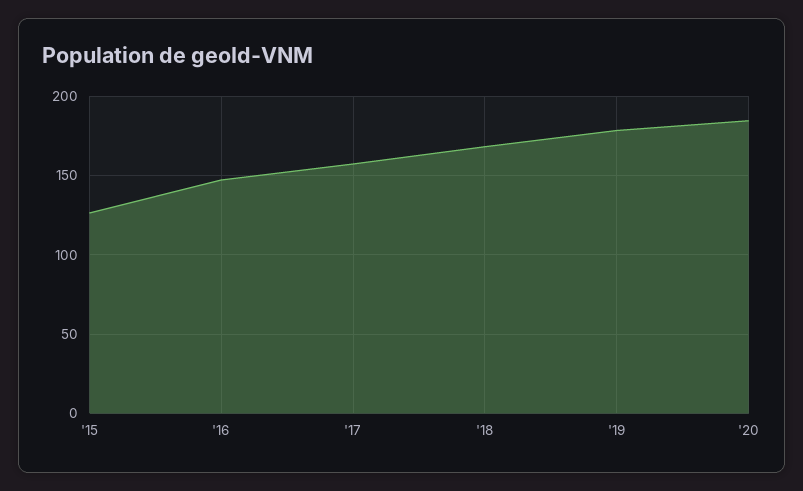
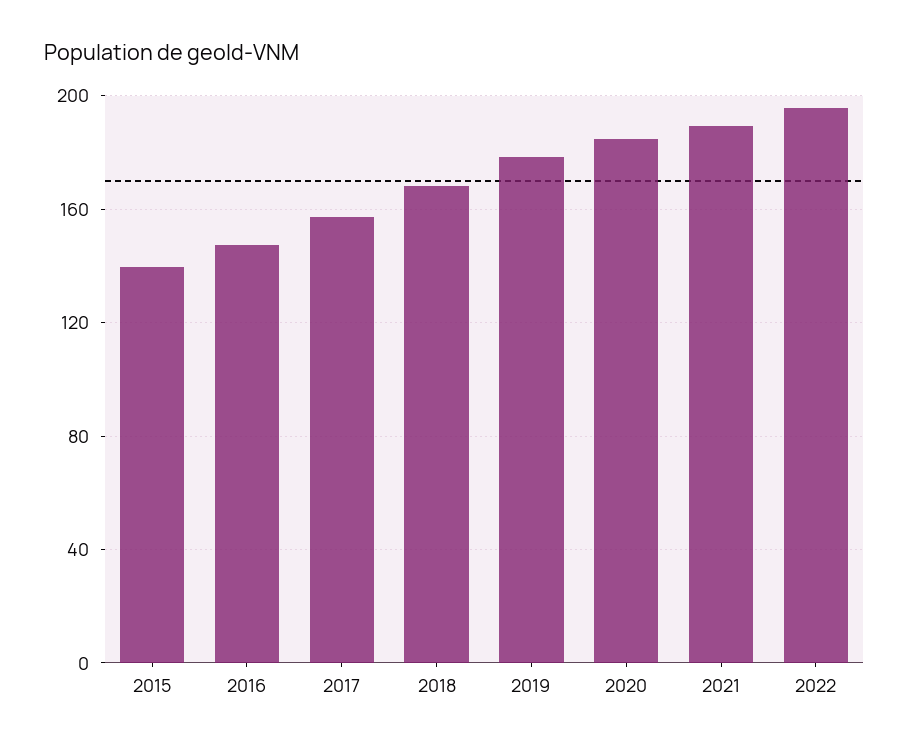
'15: 125 -> 140
2021: none -> 190
2022: none -> 195

